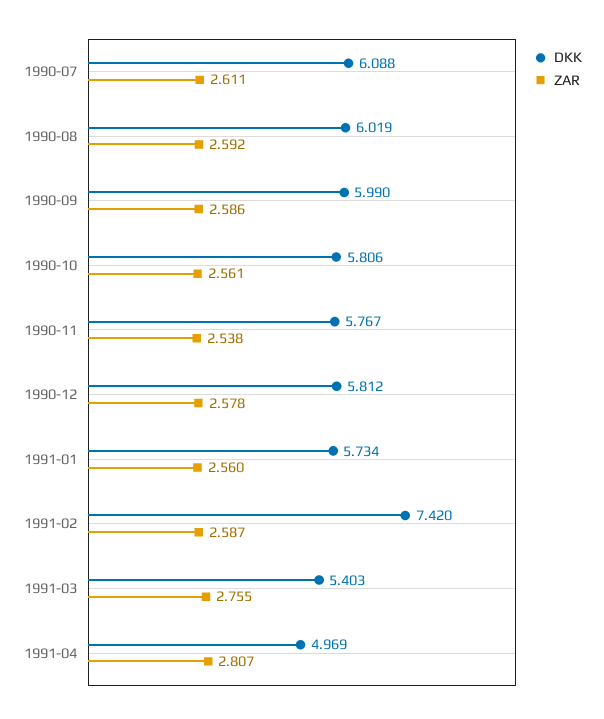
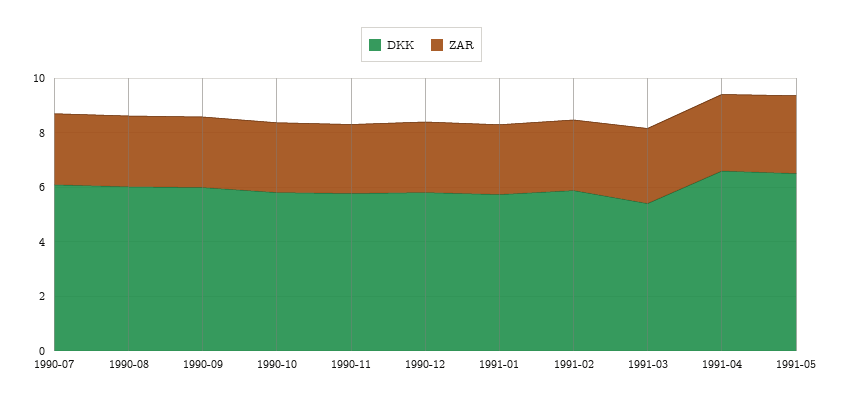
DKK, 1991-02: 7.42 -> 6
DKK, 1991-04: 4.969 -> 6.5
DKK, 1991-05: none -> 6.5
ZAR, 1991-05: none -> 3

